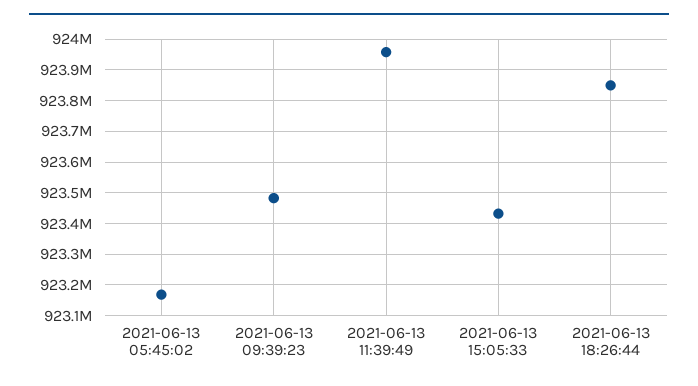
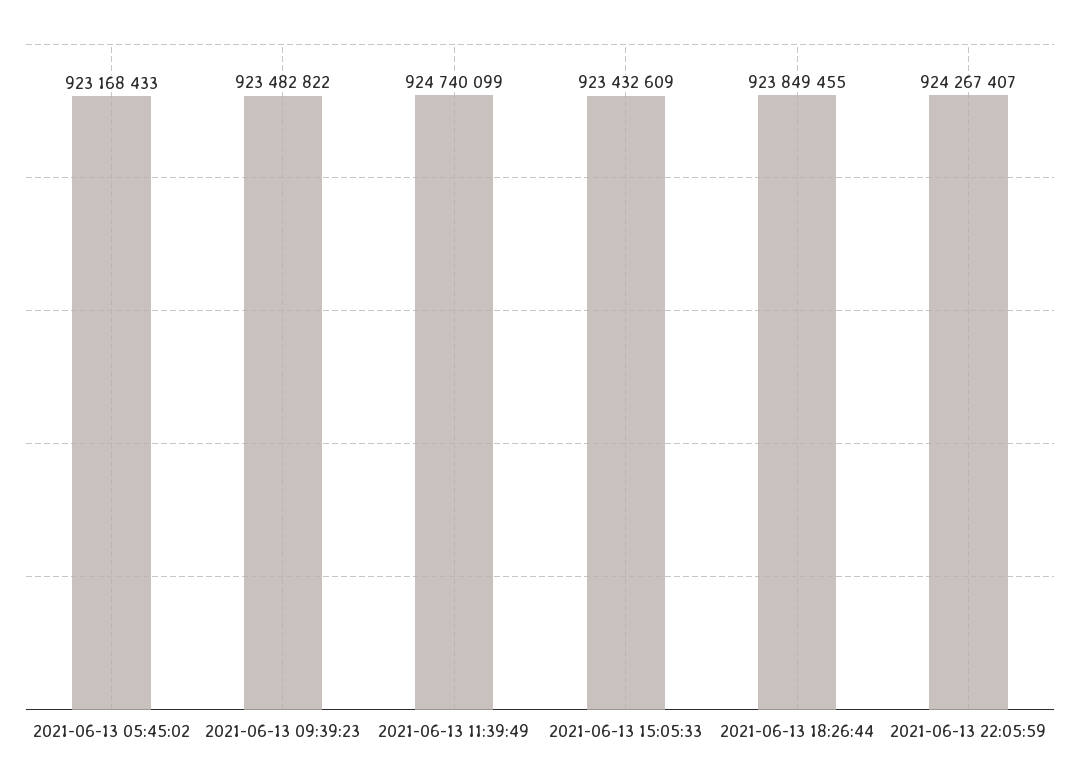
2021-06-13 11:39:49: 923960000 -> 924740099
2021-06-13 22:05:59: none -> 924267407

